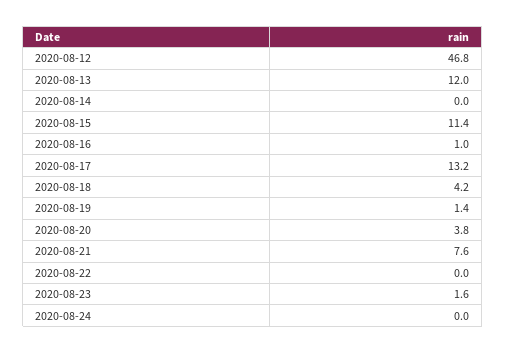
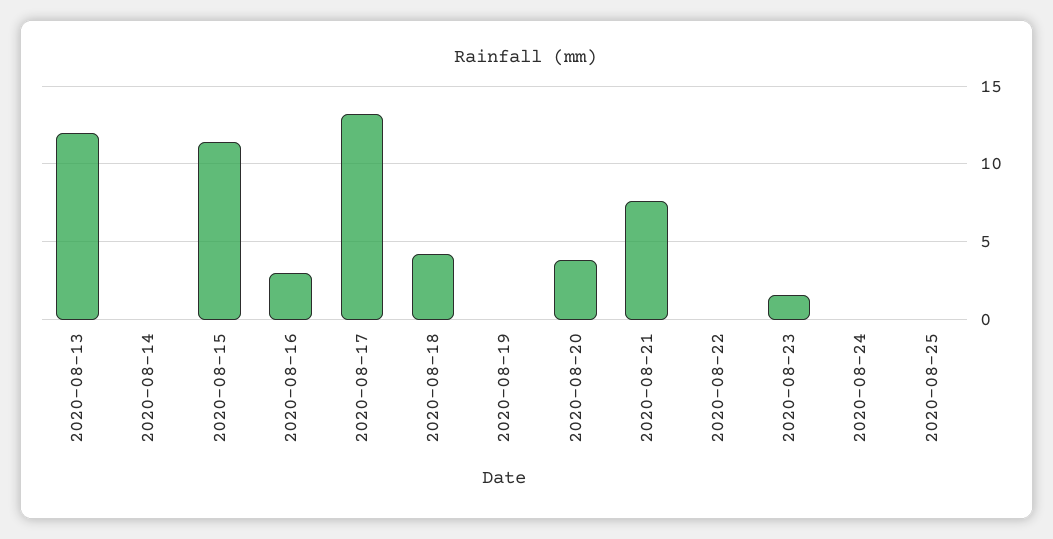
2020-08-12: 46.8 -> none
2020-08-16: 1 -> 3
2020-08-19: 1.4 -> 0
2020-08-25: none -> 0

